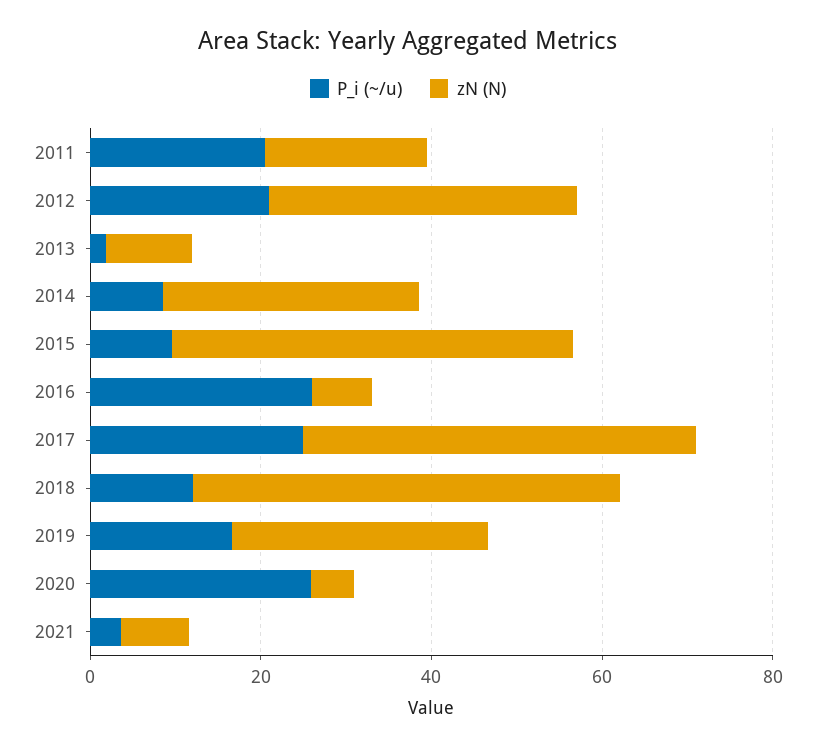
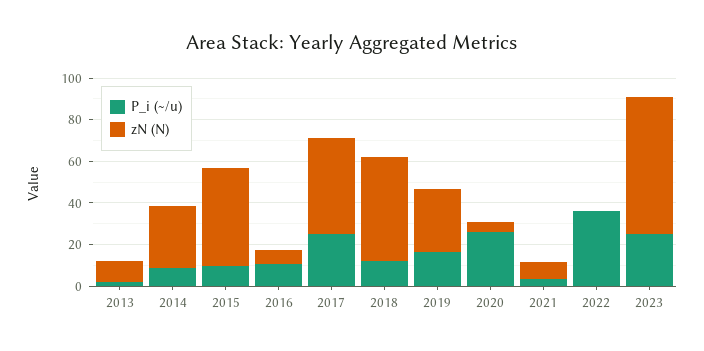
P_i (~/u), 2011: 20 -> none
zN (N), 2011: 20 -> none
P_i (~/u), 2012: 20 -> none
zN (N), 2012: 35 -> none
P_i (~/u), 2016: 25 -> 10
P_i (~/u), 2022: none -> 35
zN (N), 2022: none -> 0
P_i (~/u), 2023: none -> 25
zN (N), 2023: none -> 65

